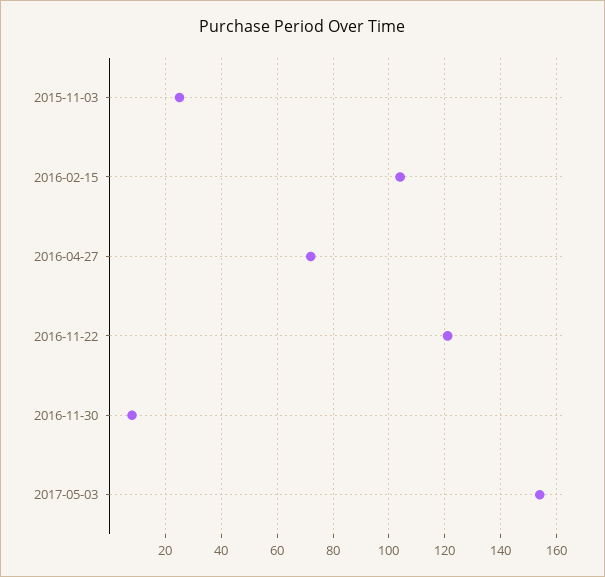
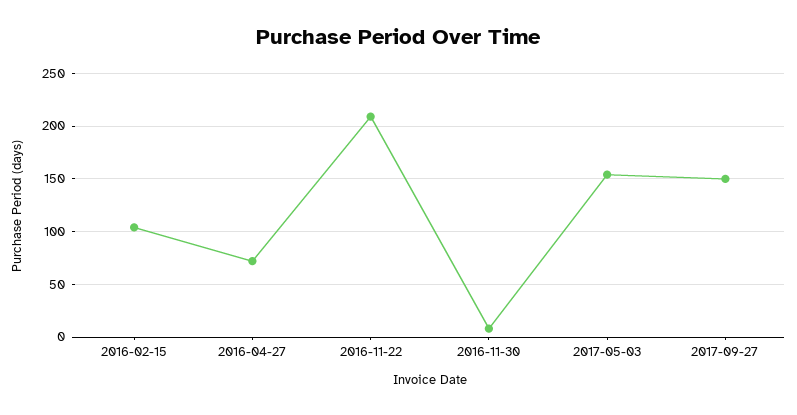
2015-11-03: 25 -> none
2016-11-22: 120 -> 210
2017-09-27: none -> 150

